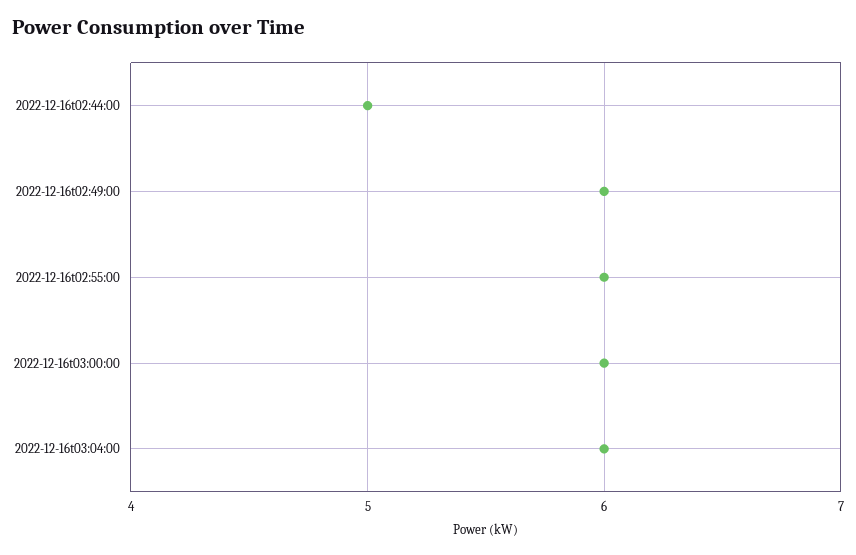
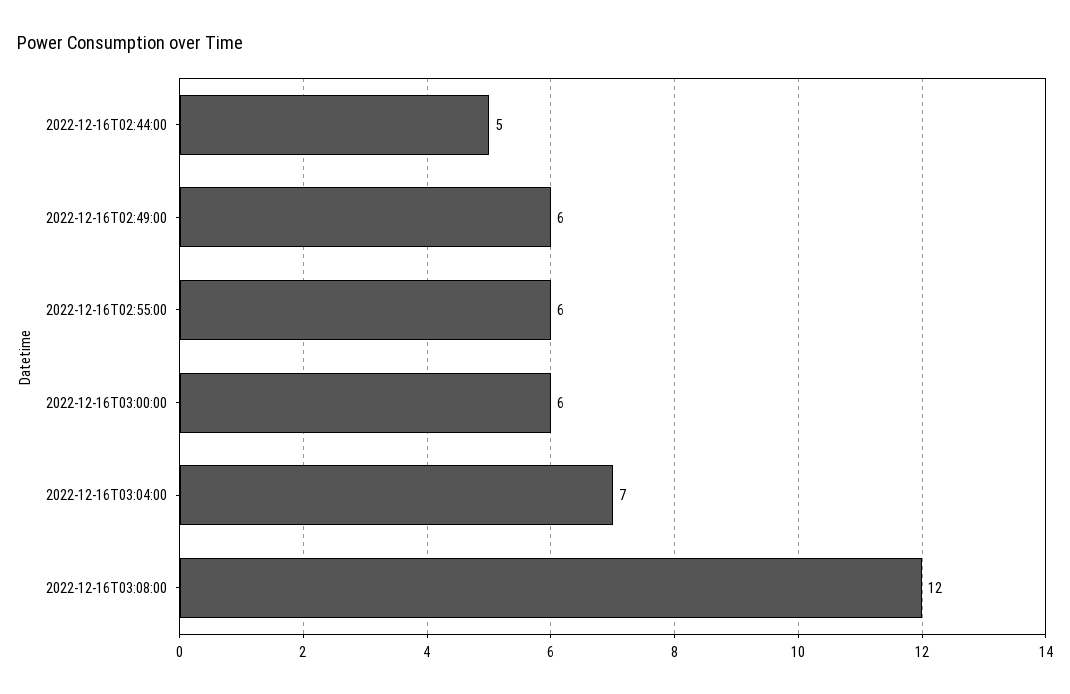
2022-12-16t03:04:00: 6 -> 7
2022-12-16T03:08:00: none -> 12

